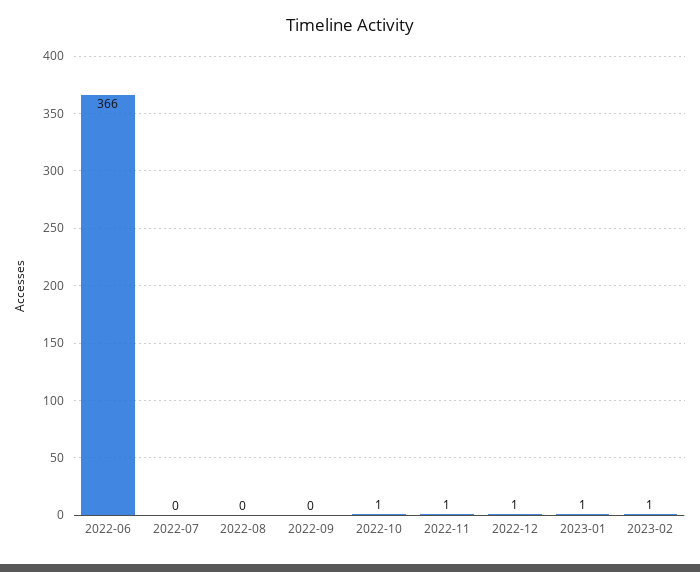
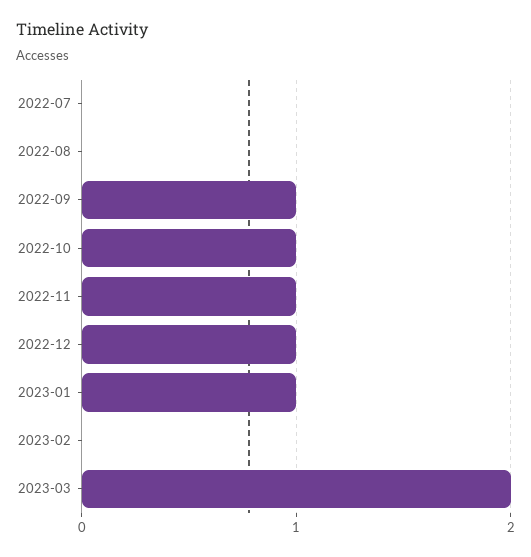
2022-06: 366 -> none
2022-09: 0 -> 1
2023-02: 1 -> 0
2023-03: none -> 2

